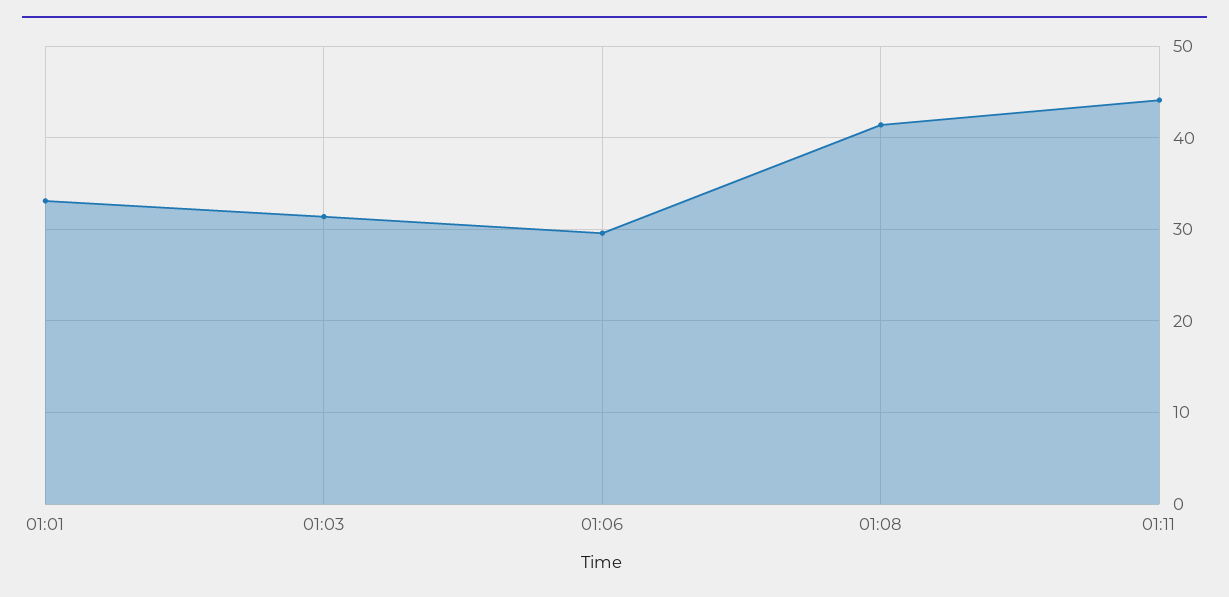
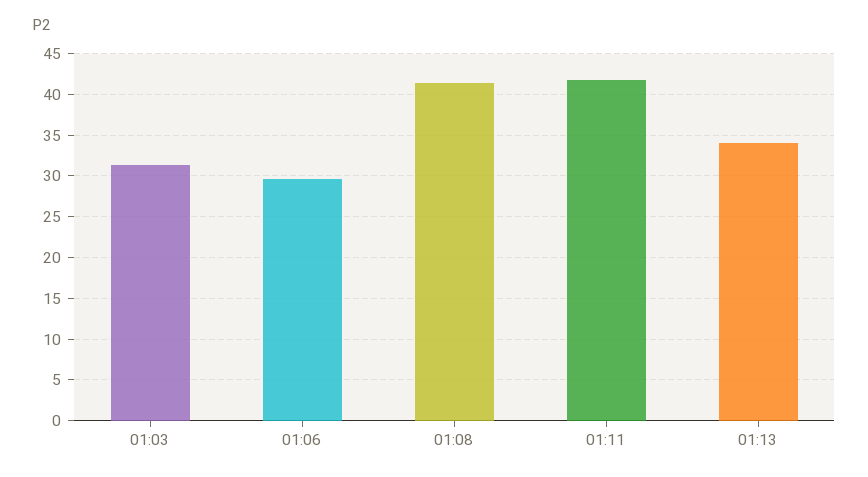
01:01: 33 -> none
01:11: 44 -> 42
01:13: none -> 34

